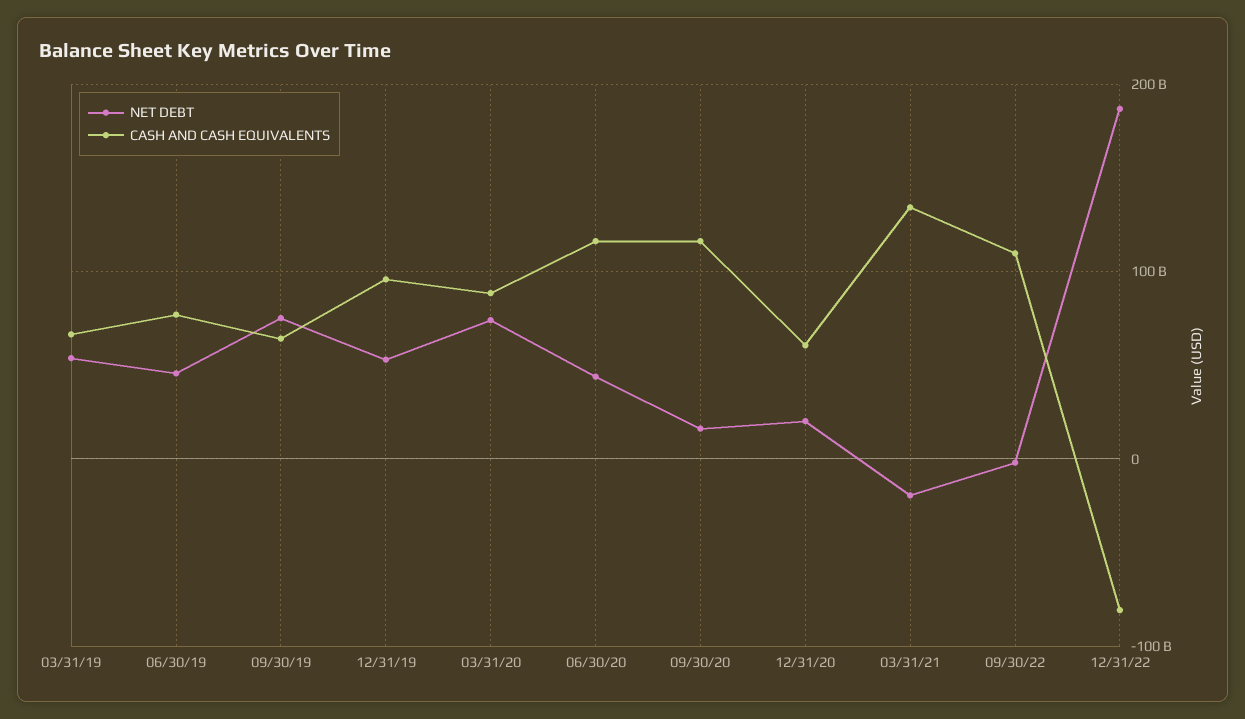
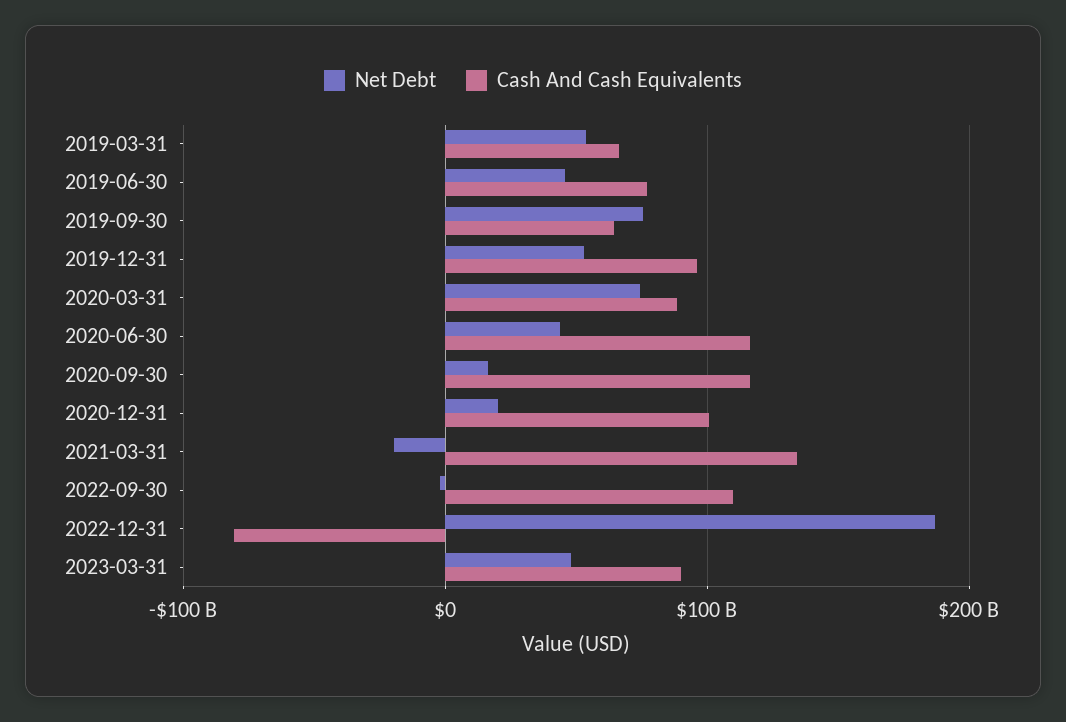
CASH AND CASH EQUIVALENTS, 12/31/20: 60000000000 -> 100000000000
NET DEBT, 2023-03-31: none -> 50000000000
CASH AND CASH EQUIVALENTS, 2023-03-31: none -> 90000000000

